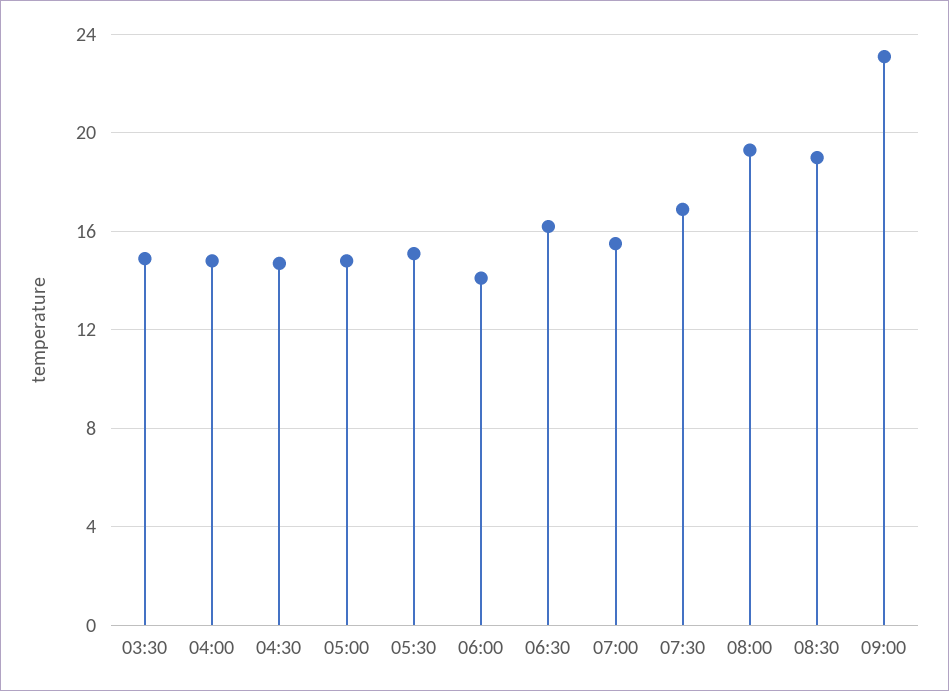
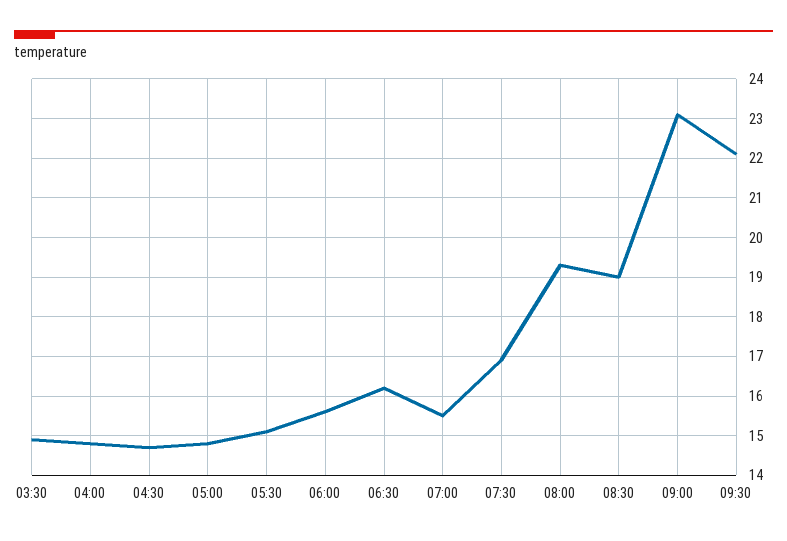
06:00: 14 -> 15.5
09:30: none -> 22

